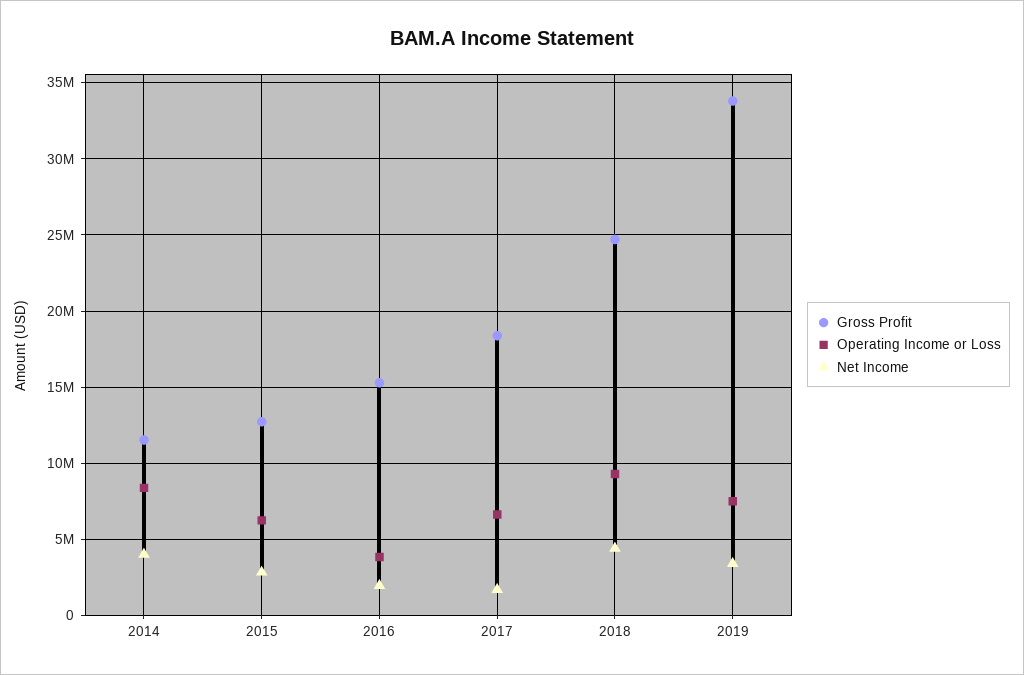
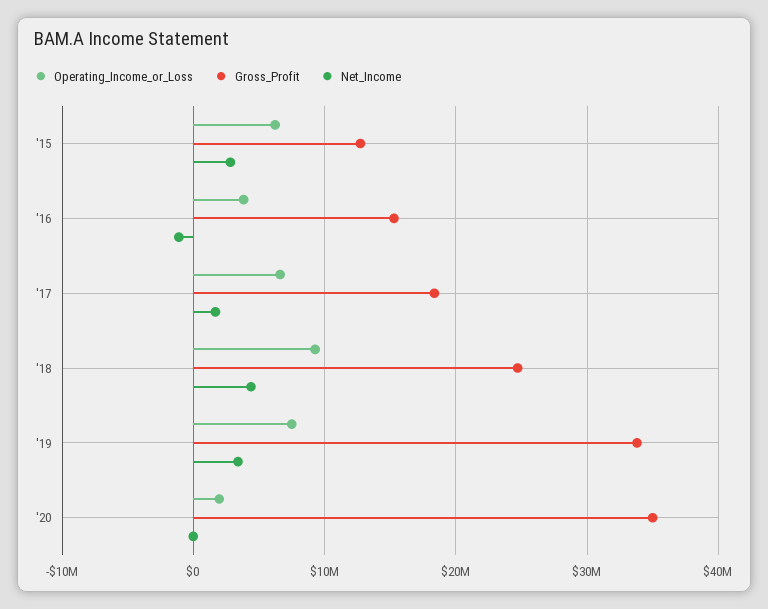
Gross Profit, 2014: 11500000 -> none
Operating Income or Loss, 2014: 8500000 -> none
Net Income, 2014: 4000000 -> none
Net Income, 2016: 2000000 -> -1000000
Operating Income or Loss, '20: none -> 2000000
Gross Profit, '20: none -> 35000000
Net Income, '20: none -> 0

